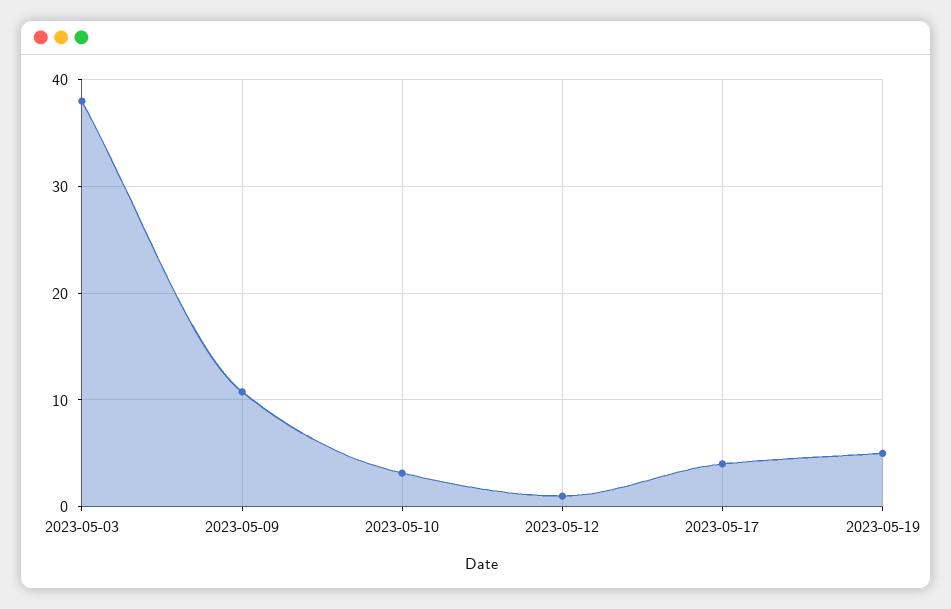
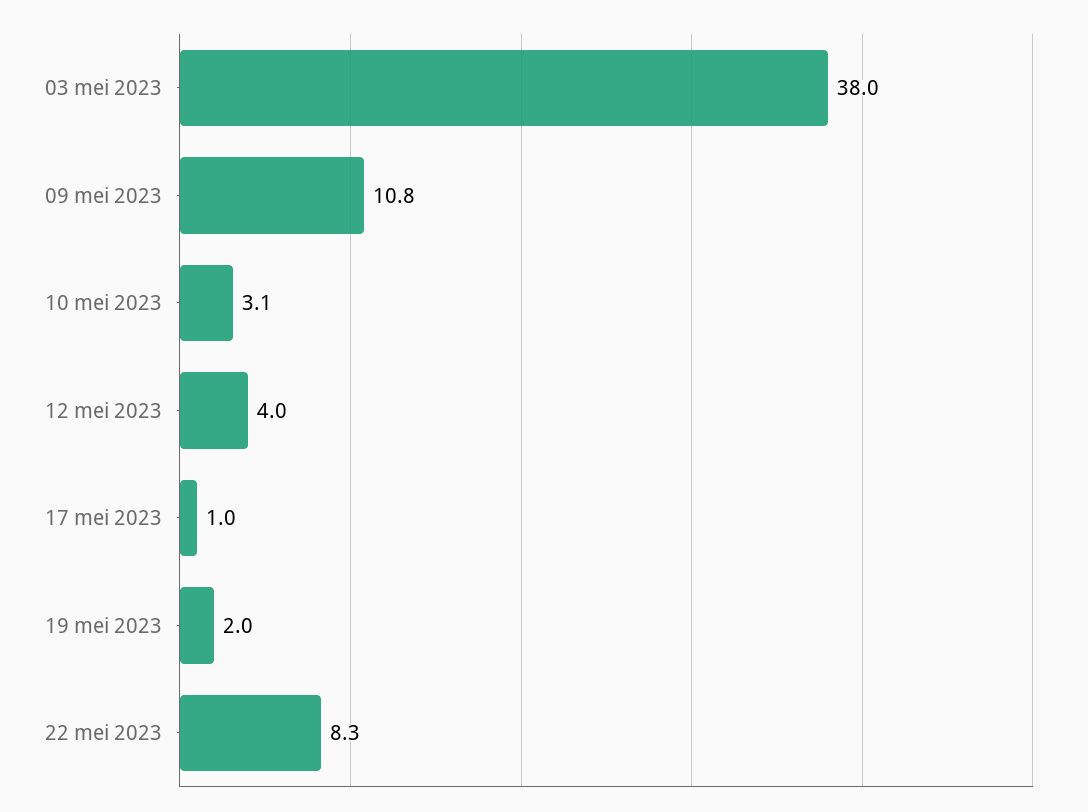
2023-05-12: 1 -> 4
2023-05-17: 4 -> 1
2023-05-19: 5 -> 2
22 mei 2023: none -> 8.3

